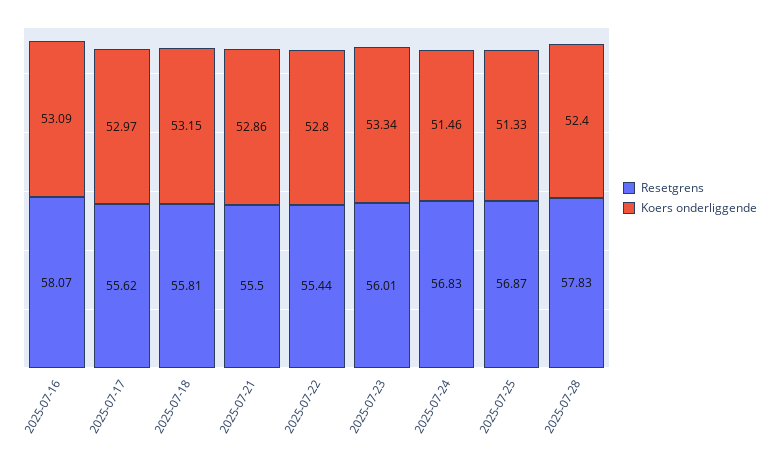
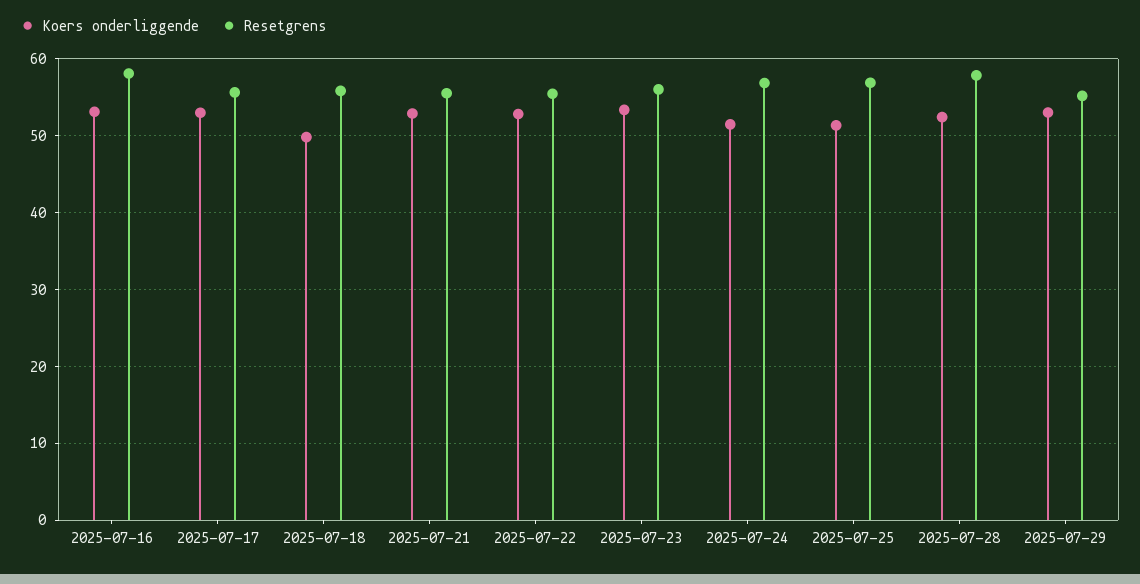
Koers onderliggende, 2025-07-18: 53.15 -> 50
Koers onderliggende, 2025-07-29: none -> 53
Resetgrens, 2025-07-29: none -> 55

